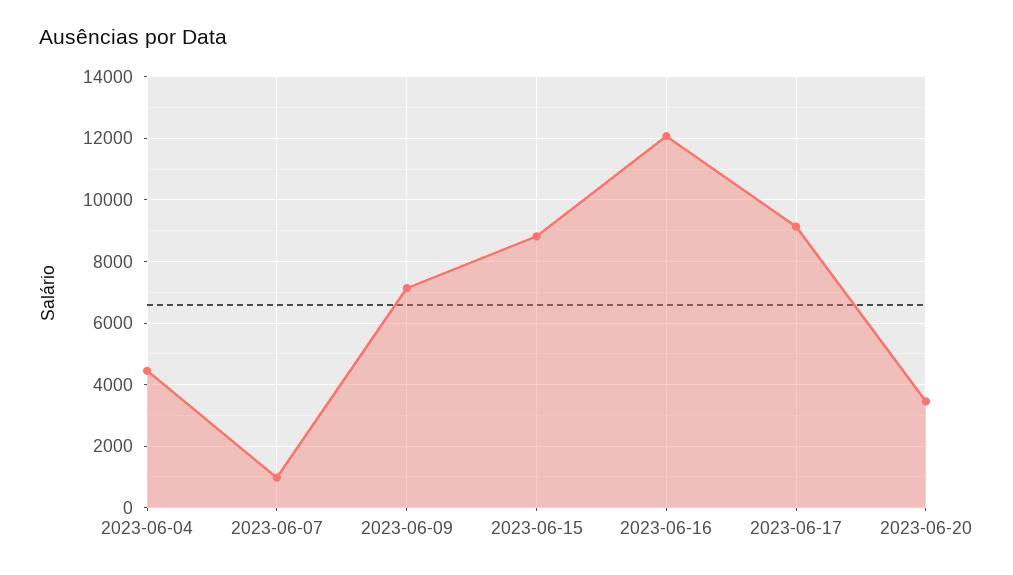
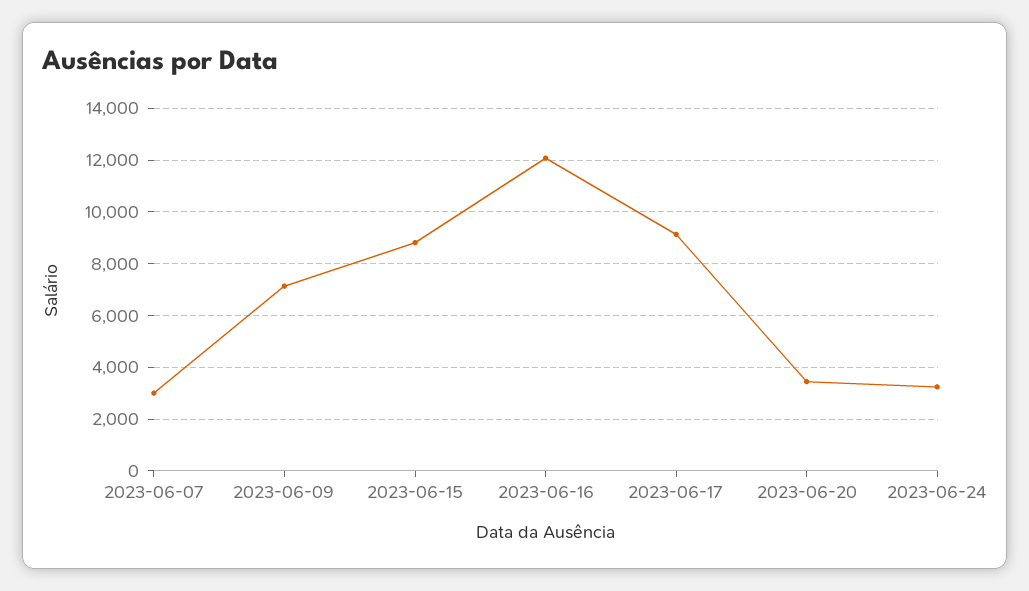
2023-06-04: 4400 -> none
2023-06-07: 1000 -> 3000
2023-06-24: none -> 3250

